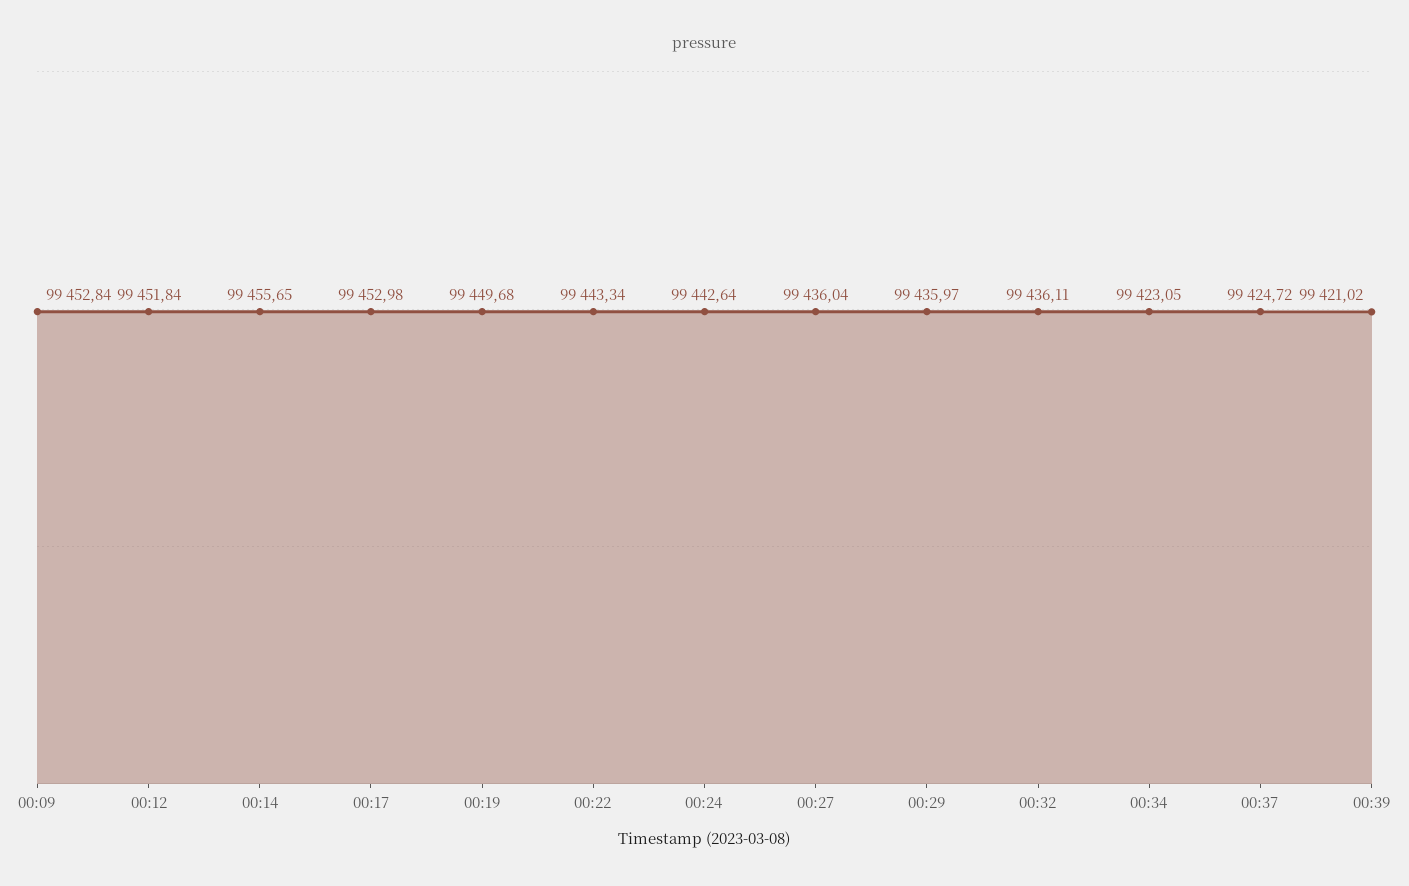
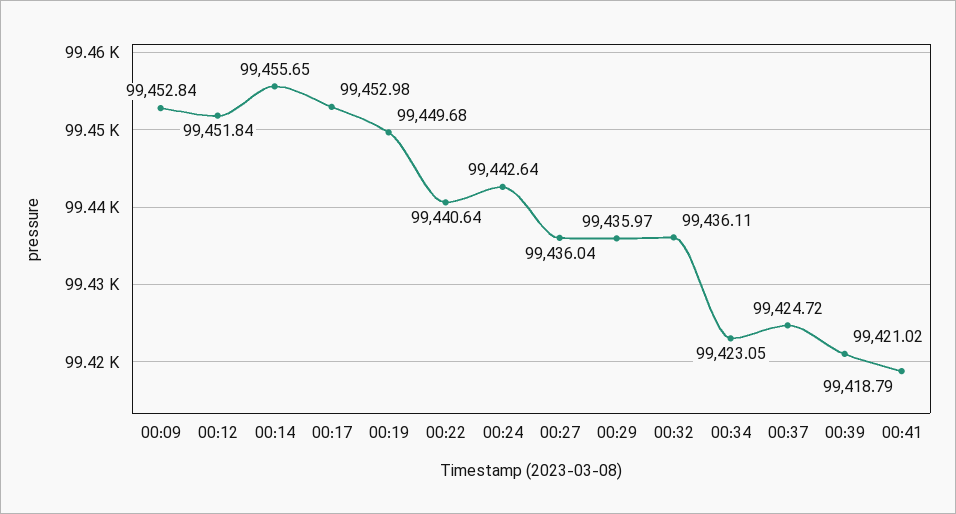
00:22: 99443.34 -> 99440.64
00:41: none -> 99418.79

